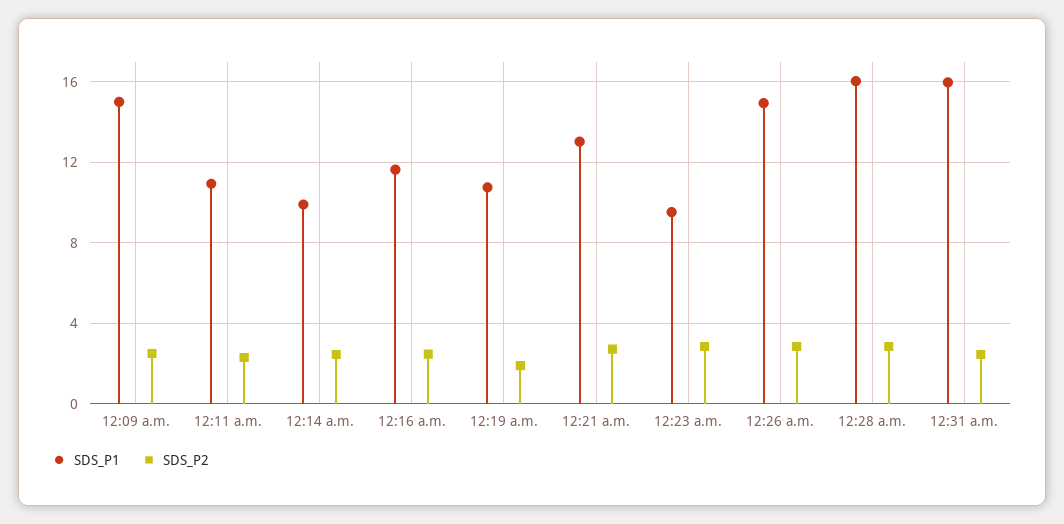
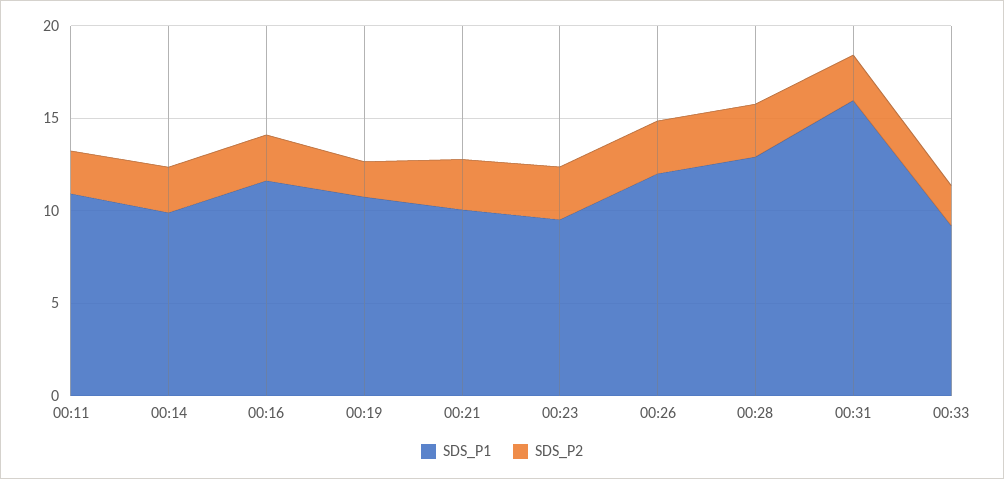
SDS_P1, 12:09 a.m.: 15 -> none
SDS_P2, 12:09 a.m.: 2.5 -> none
SDS_P1, 12:21 a.m.: 13 -> 10
SDS_P1, 12:26 a.m.: 15 -> 12
SDS_P1, 12:28 a.m.: 16 -> 13
SDS_P1, 00:33: none -> 9
SDS_P2, 00:33: none -> 2

